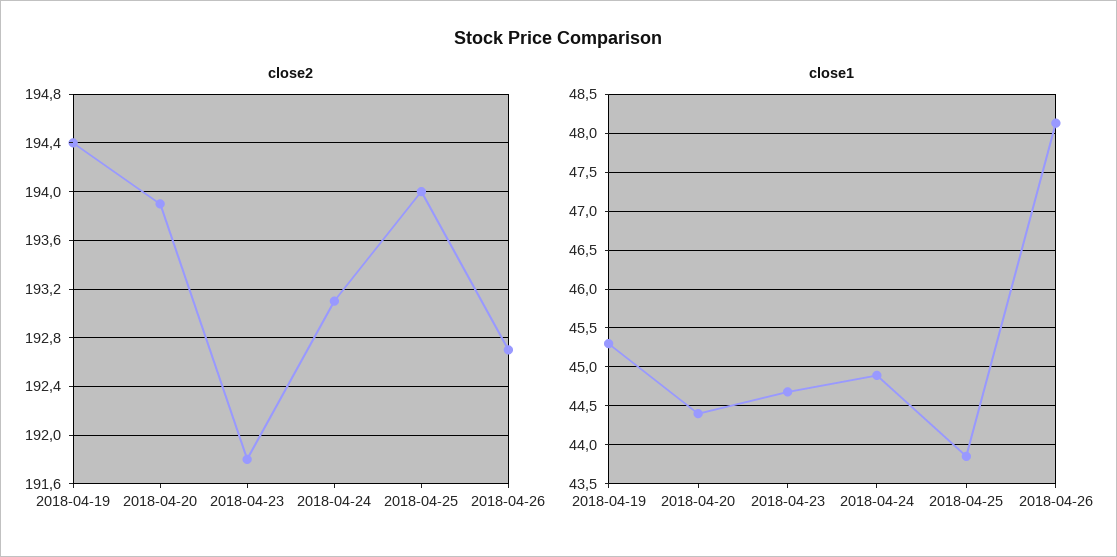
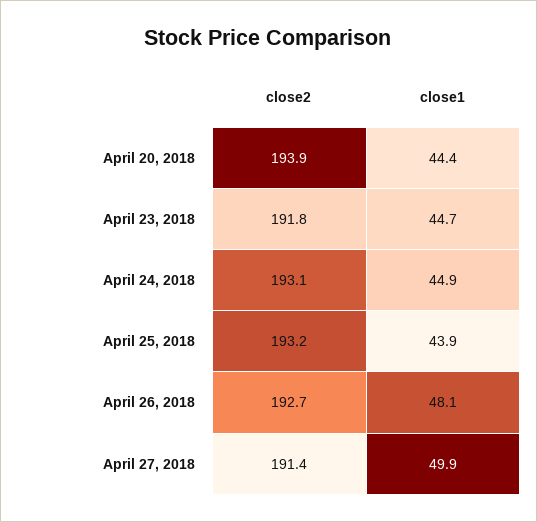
close2, 2018-04-19: 194.4 -> none
close2, 2018-04-25: 194 -> 193.2
close1, 2018-04-19: 45.3 -> none
close2, April 27, 2018: none -> 191.4
close1, April 27, 2018: none -> 49.9

